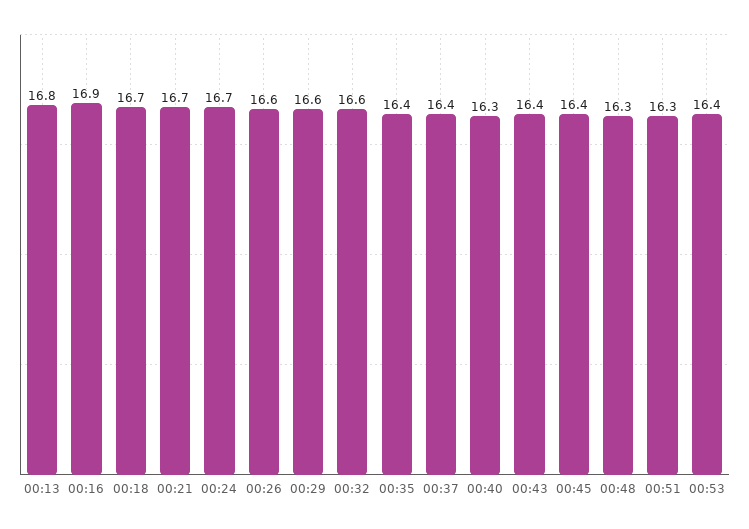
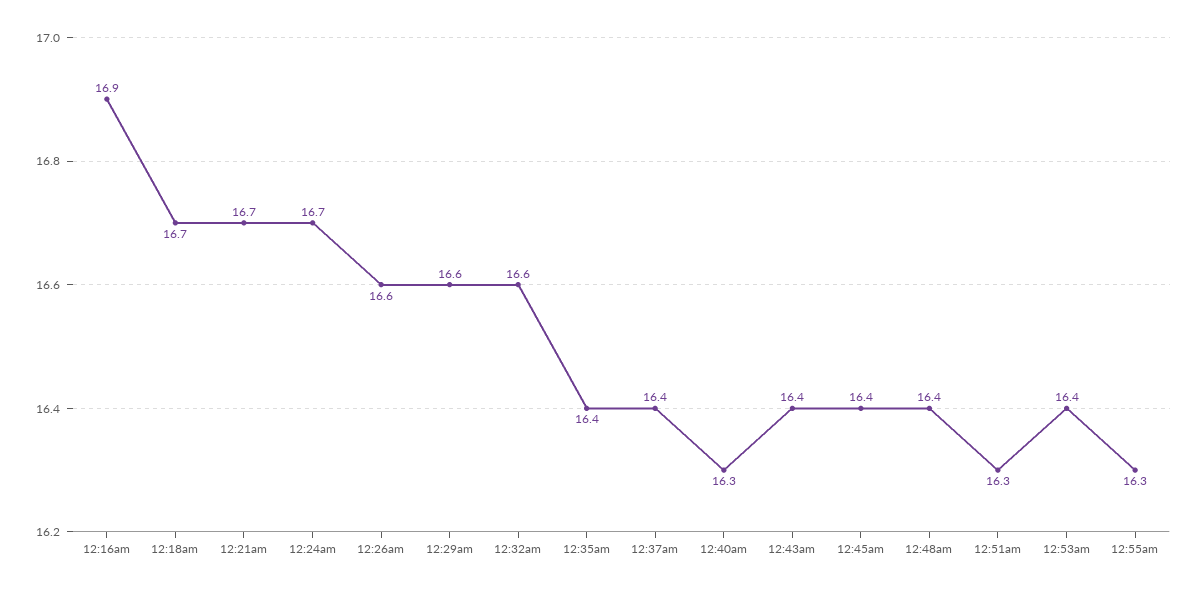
00:13: 16.8 -> none
00:48: 16.3 -> 16.4
12:55am: none -> 16.3

